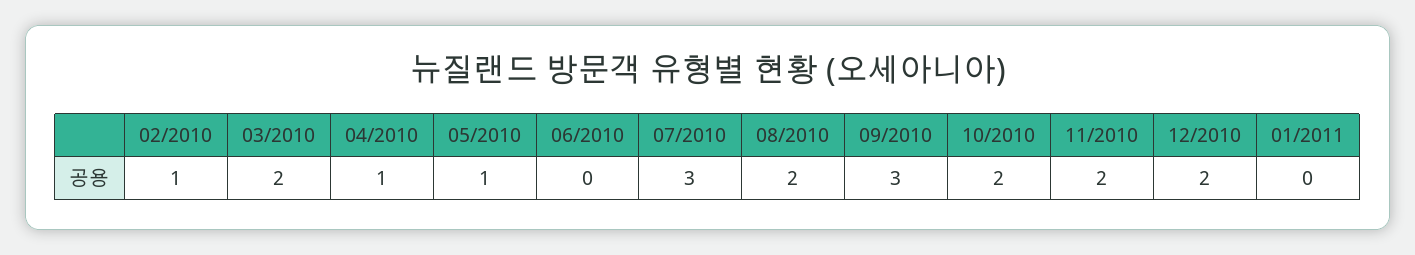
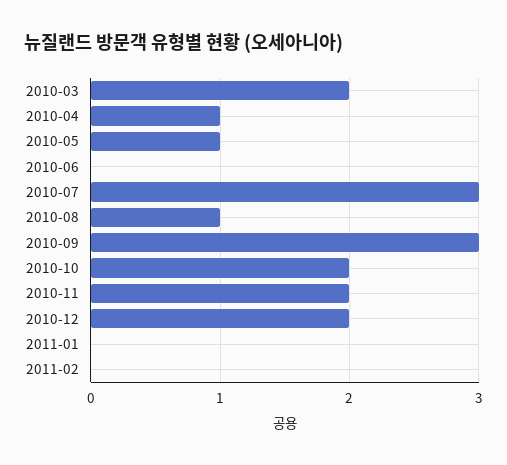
02/2010: 1 -> none
08/2010: 2 -> 1
2011-02: none -> 0

